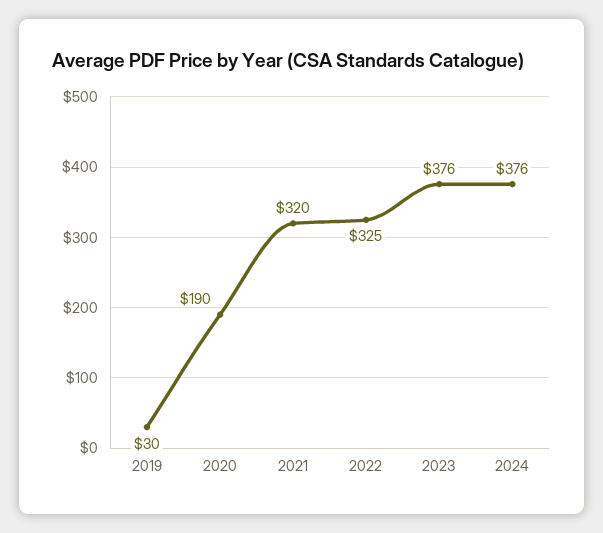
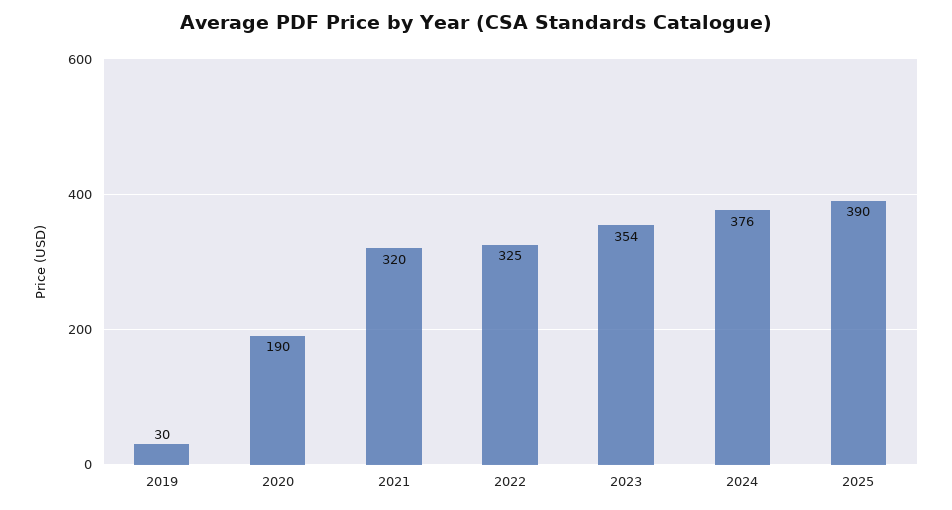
2023: 376 -> 354
2025: none -> 390

